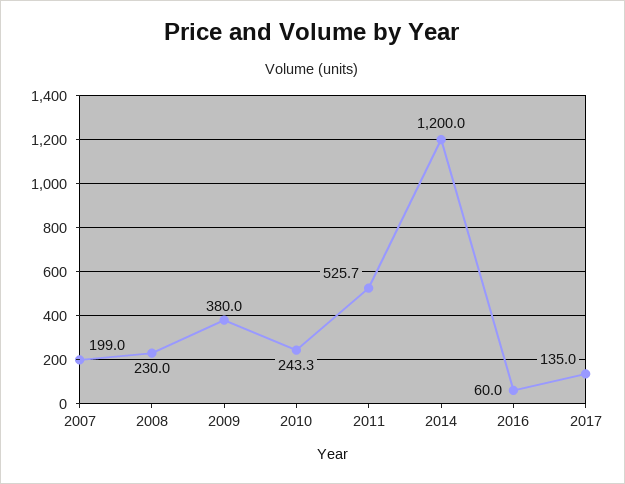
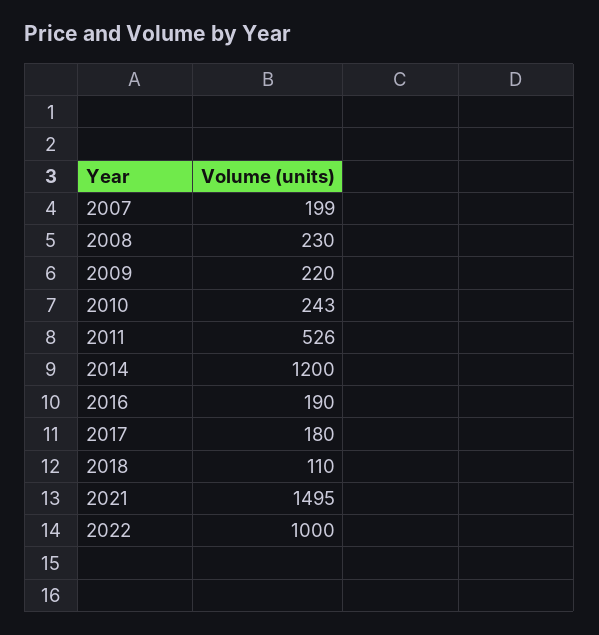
2009: 380 -> 220
2016: 60 -> 190
2017: 135 -> 180
2018: none -> 110
2021: none -> 1495
2022: none -> 1000

